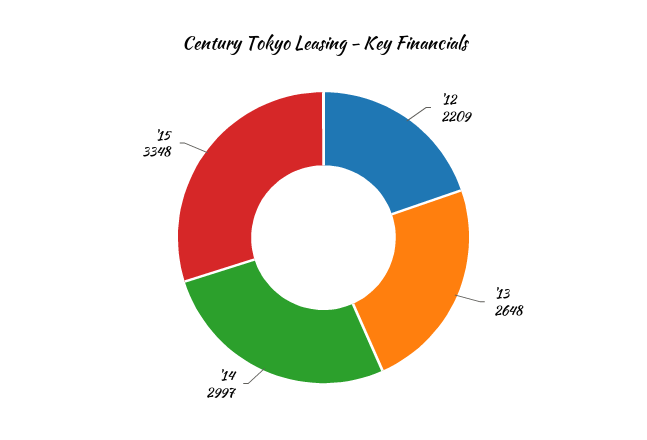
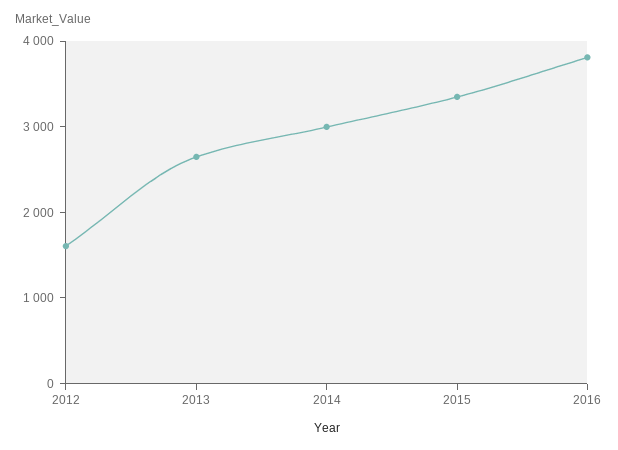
'12: 2209 -> 1600
2016: none -> 3800

